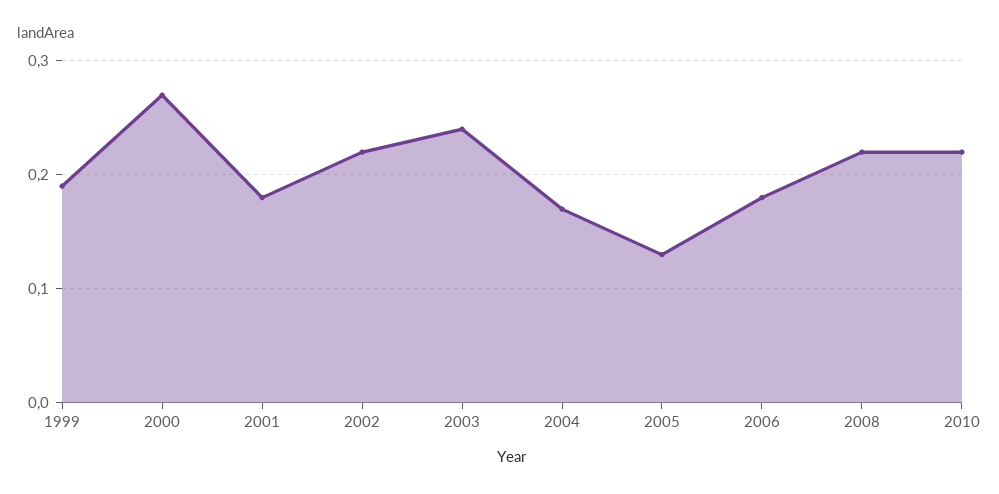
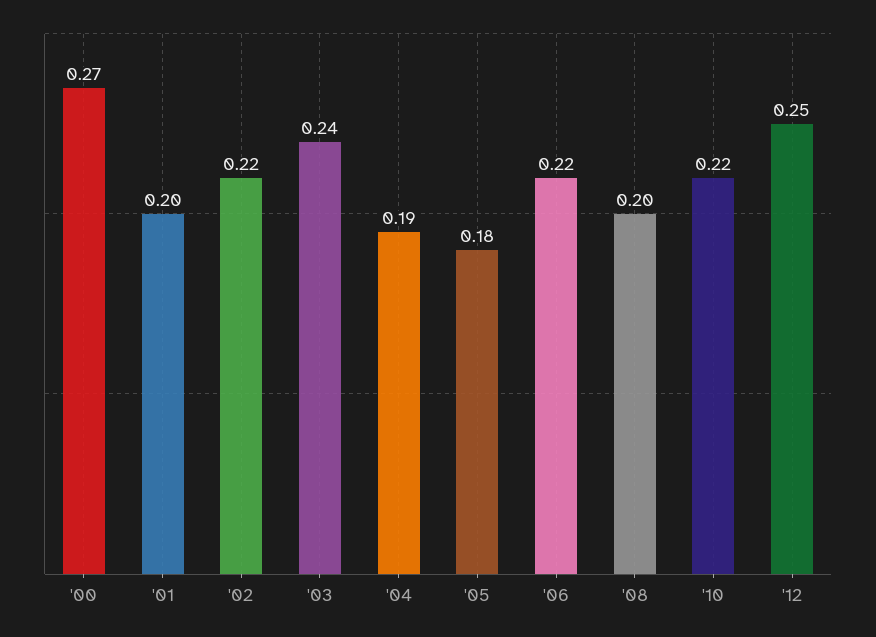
1999: 0.19 -> none
2001: 0.18 -> 0.2
2004: 0.17 -> 0.19
2005: 0.13 -> 0.18
2006: 0.18 -> 0.22
2008: 0.22 -> 0.2
'12: none -> 0.25

